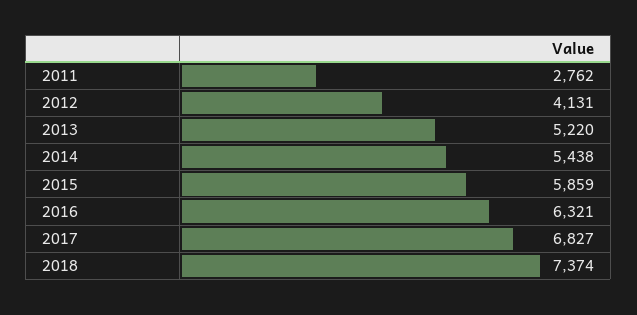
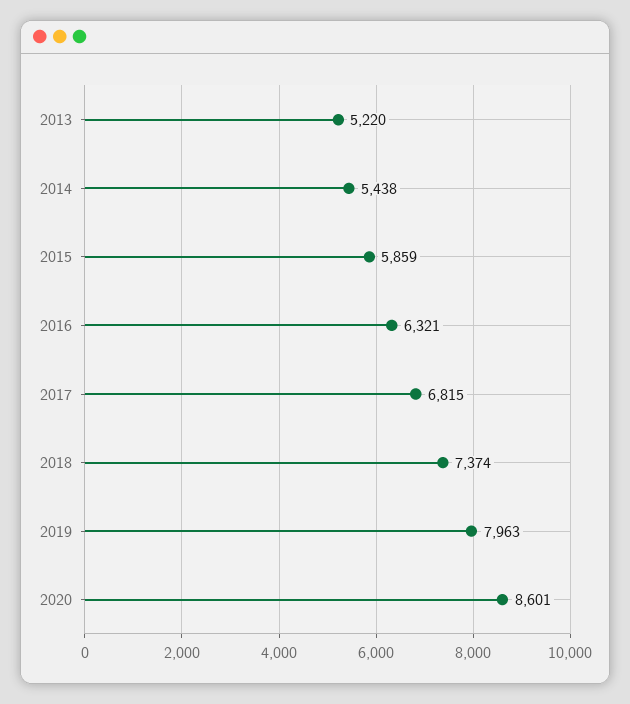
2011: 2762 -> none
2012: 4131 -> none
2017: 6827 -> 6815
2019: none -> 7963
2020: none -> 8601

